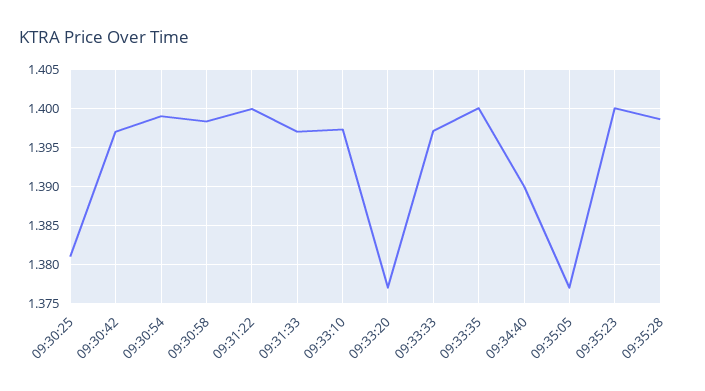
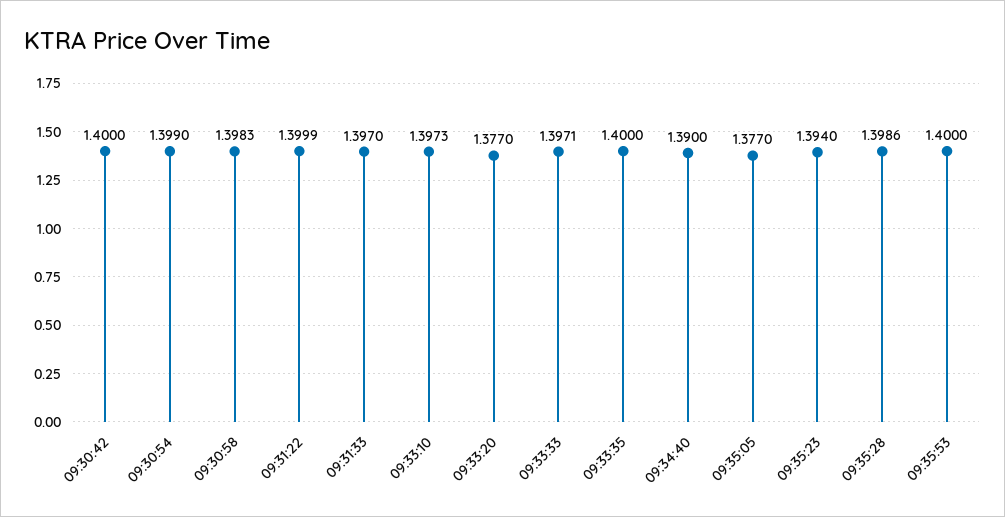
09:30:25: 1.381 -> none
09:30:42: 1.397 -> 1.4
09:35:23: 1.4 -> 1.394
09:35:53: none -> 1.4

